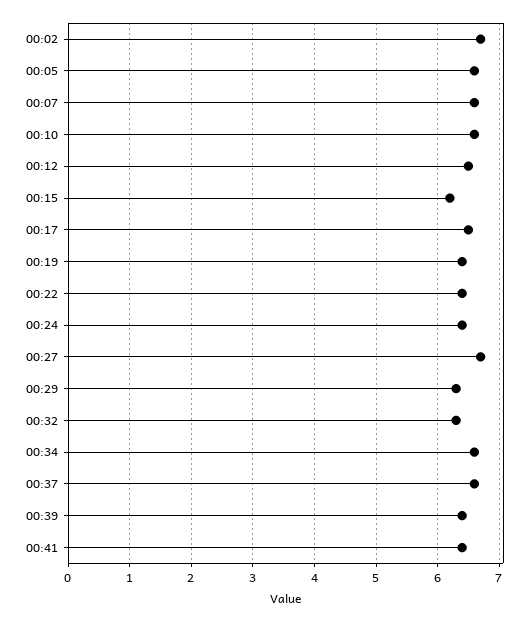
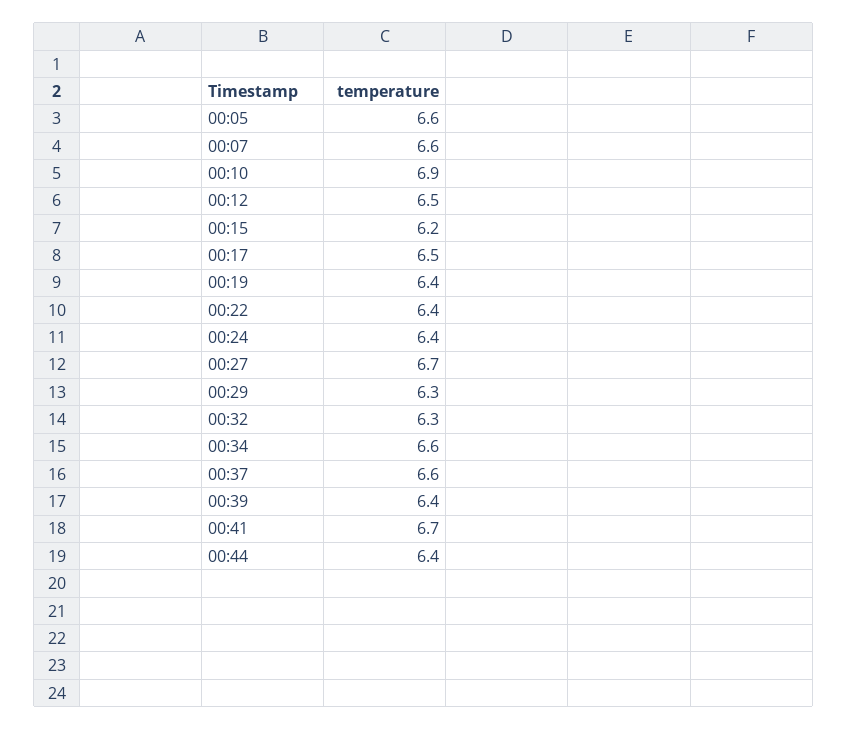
00:02: 6.7 -> none
00:10: 6.6 -> 6.9
00:41: 6.4 -> 6.7
00:44: none -> 6.4

